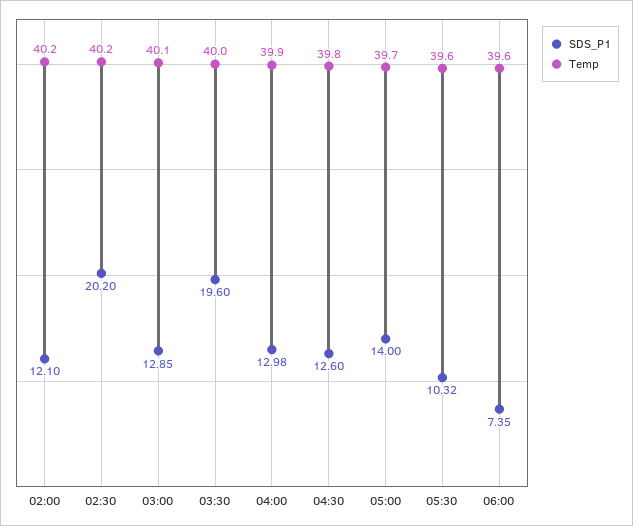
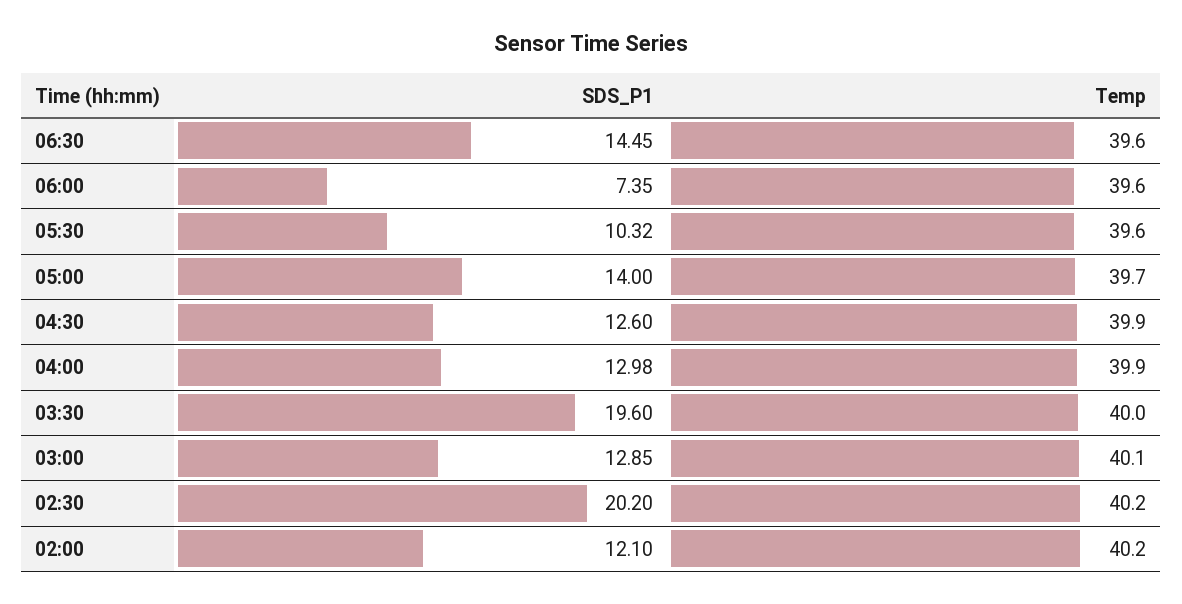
Temp, 04:30: 39.8 -> 39.9
SDS_P1, 06:30: none -> 14.45
Temp, 06:30: none -> 39.6

